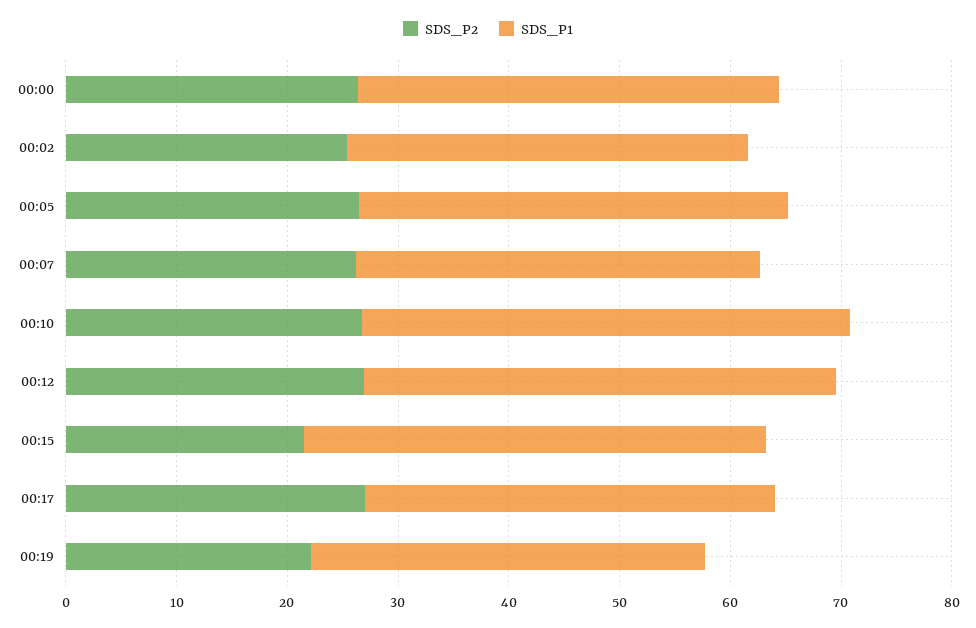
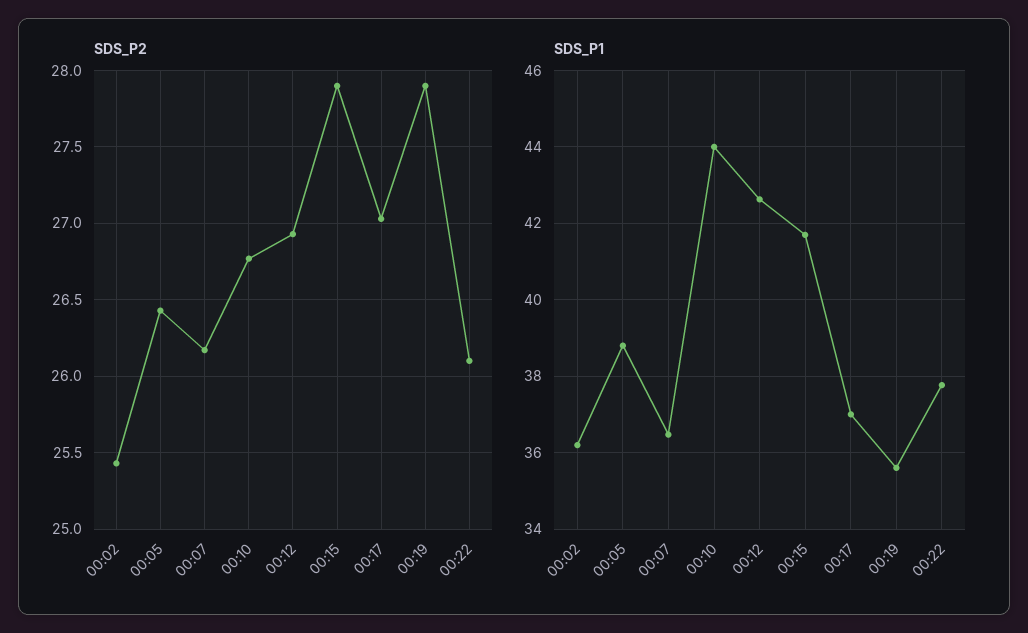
SDS_P2, 00:00: 26 -> none
SDS_P1, 00:00: 38 -> none
SDS_P2, 00:15: 22 -> 27.9
SDS_P2, 00:19: 22 -> 27.9
SDS_P2, 00:22: none -> 26.1
SDS_P1, 00:22: none -> 37.8

